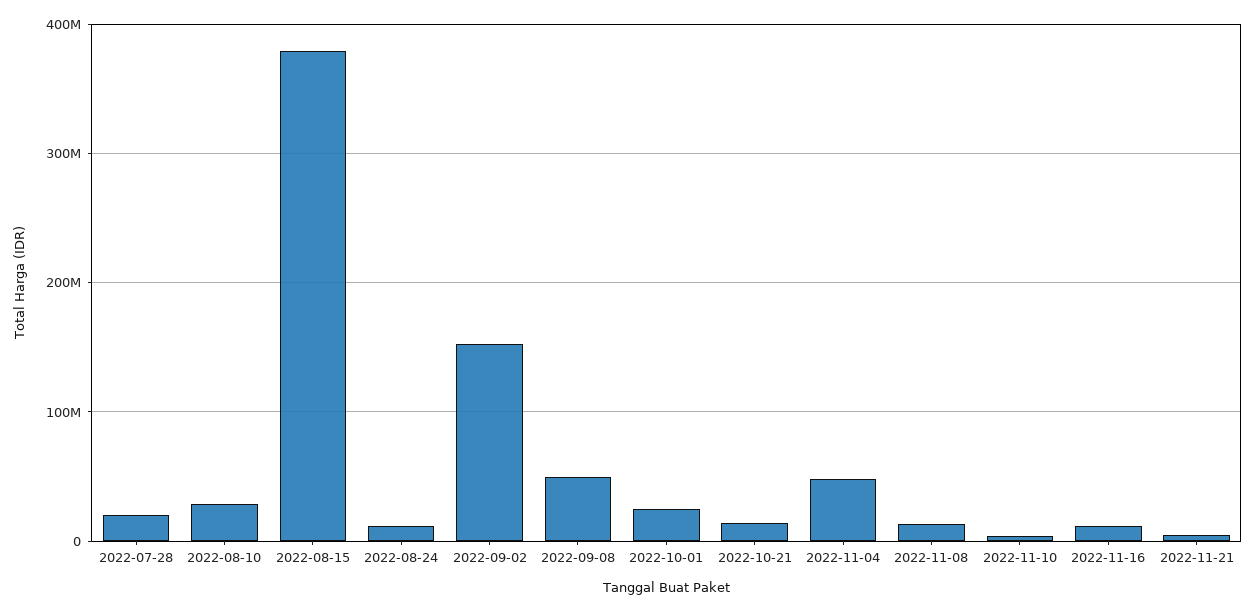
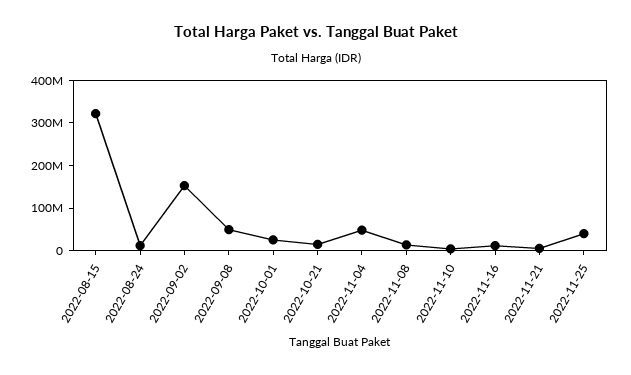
2022-07-28: 20000000 -> none
2022-08-10: 30000000 -> none
2022-08-15: 380000000 -> 320000000
2022-11-25: none -> 40000000

